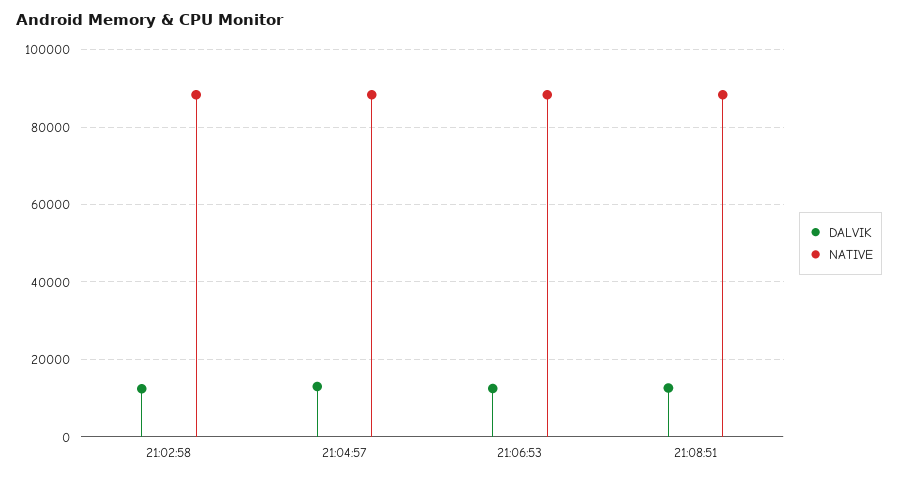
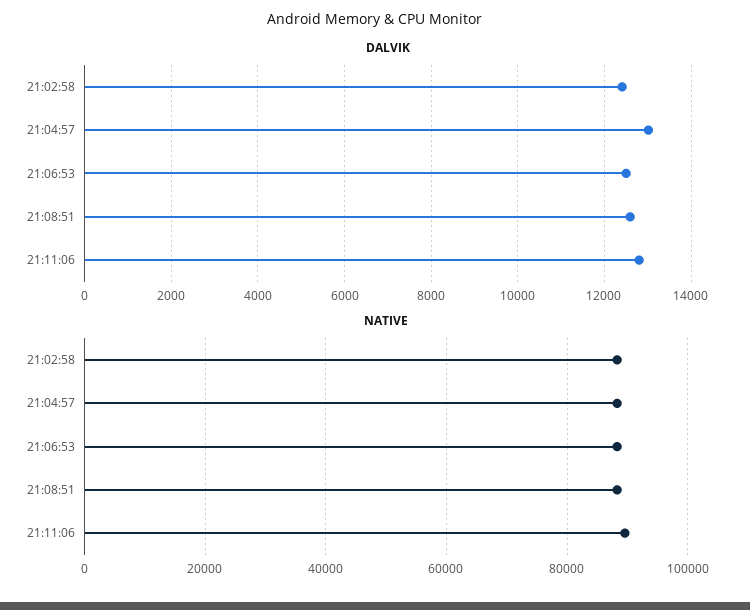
DALVIK, 21:11:06: none -> 12800
NATIVE, 21:11:06: none -> 90000

